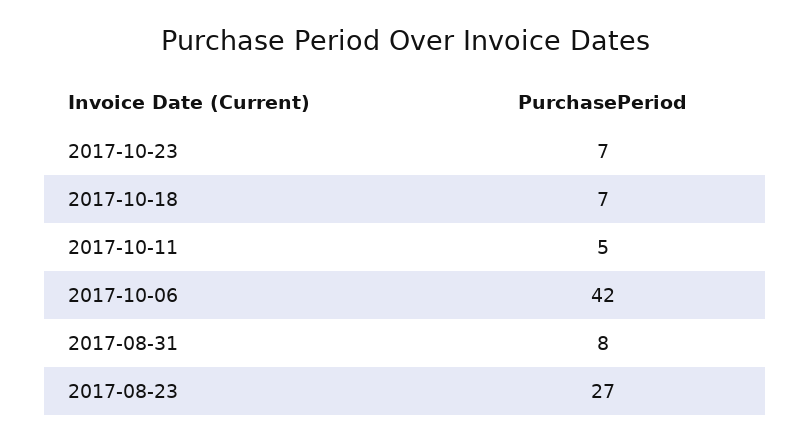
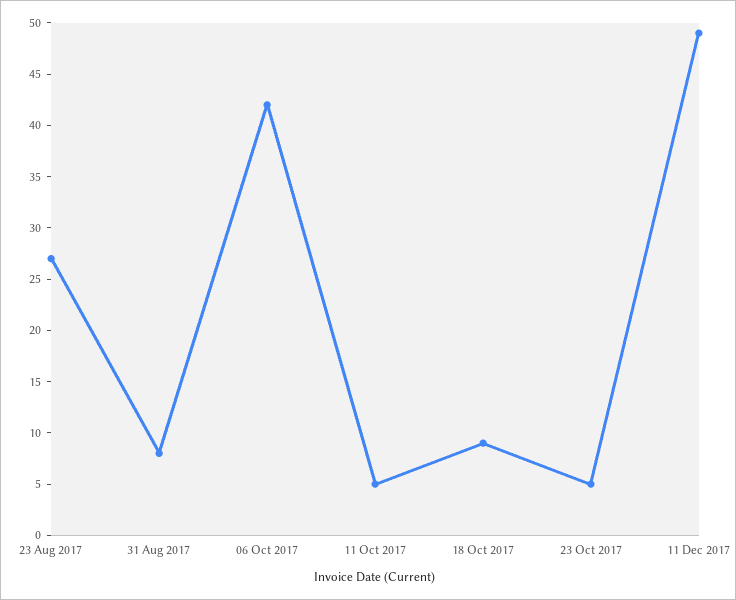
2017-10-23: 7 -> 5
2017-10-18: 7 -> 9
11 Dec 2017: none -> 49

